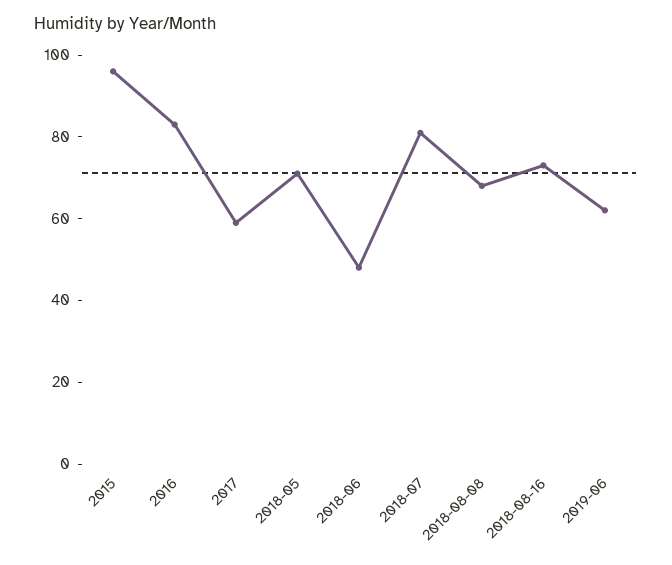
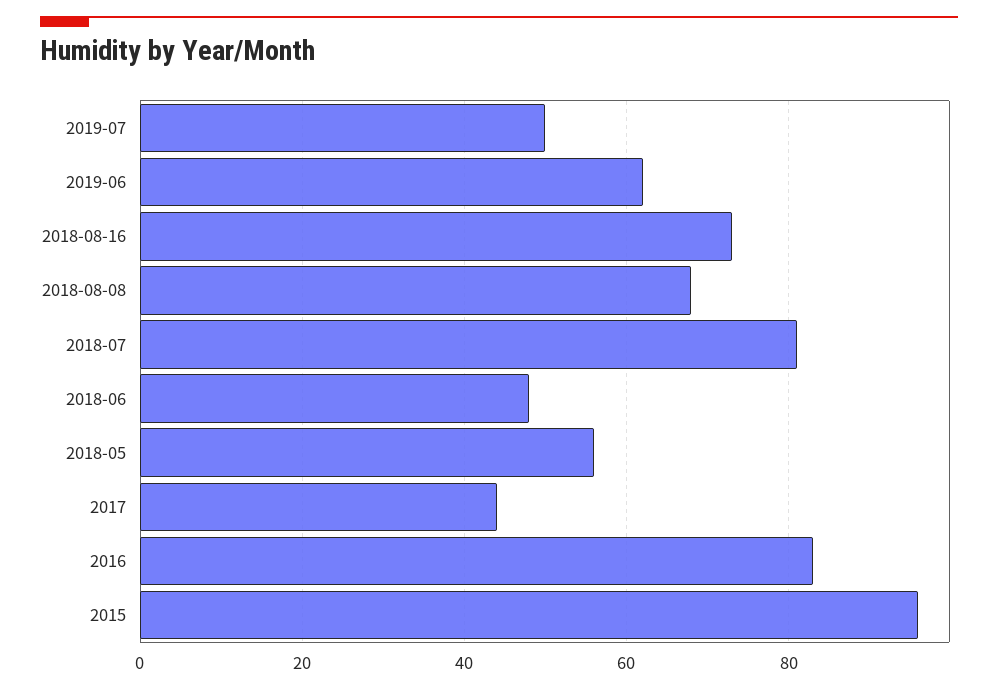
2017: 60 -> 45
2018-05: 70 -> 55
2019-07: none -> 50

